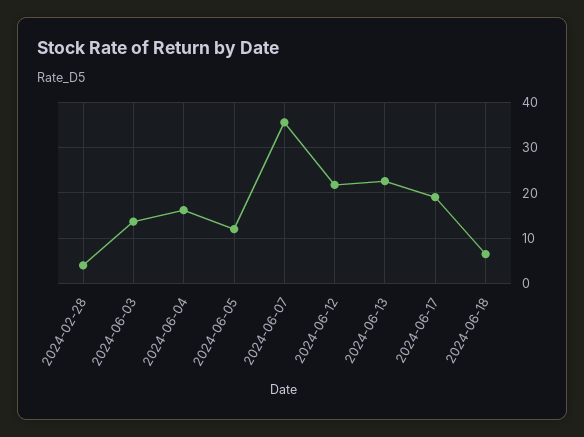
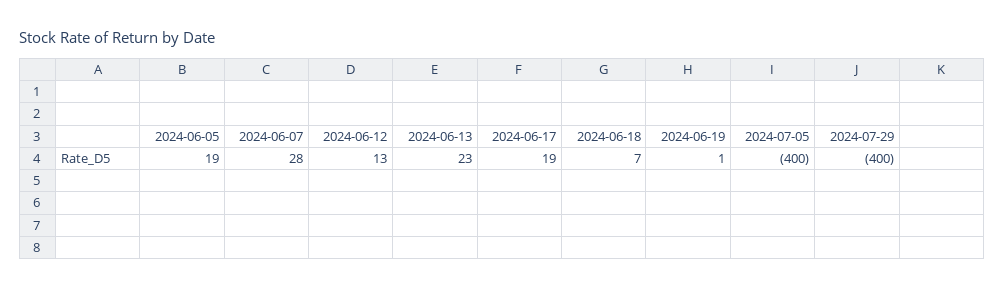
2024-02-28: 4 -> none
2024-06-03: 14 -> none
2024-06-04: 16 -> none
2024-06-05: 12 -> 19
2024-06-07: 36 -> 28
2024-06-12: 22 -> 13
2024-06-19: none -> 1
2024-07-05: none -> -400
2024-07-29: none -> -400

